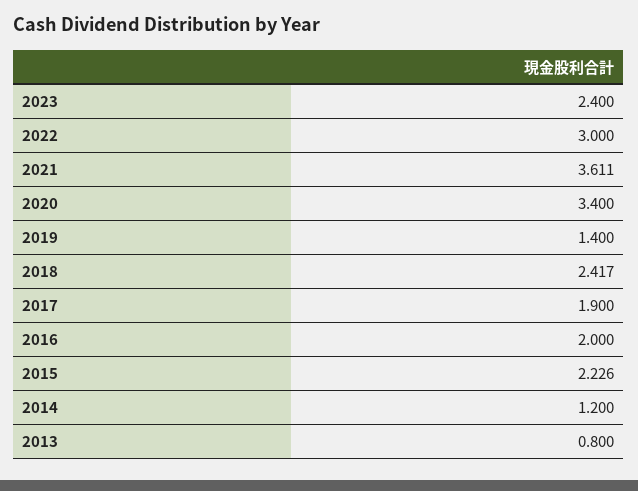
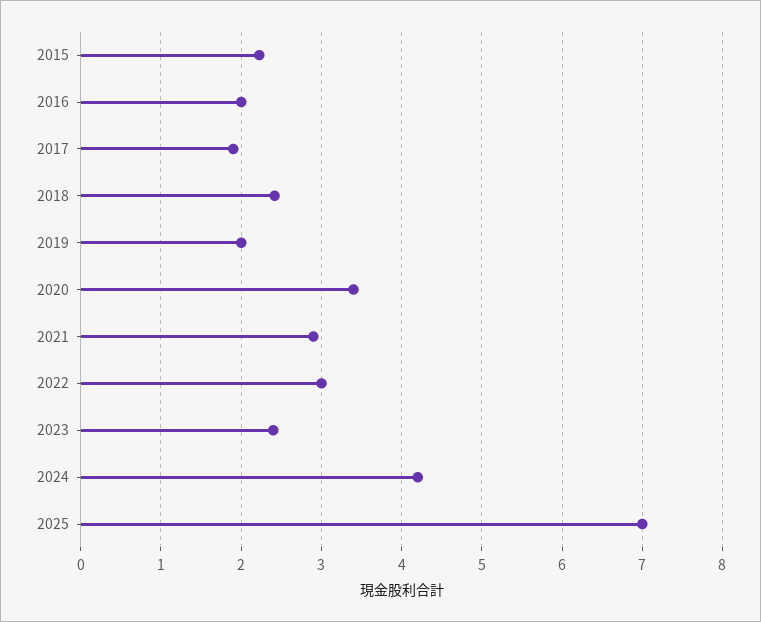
2021: 3.611 -> 2.9
2019: 1.4 -> 2
2014: 1.2 -> none
2013: 0.8 -> none
2024: none -> 4.2
2025: none -> 7

